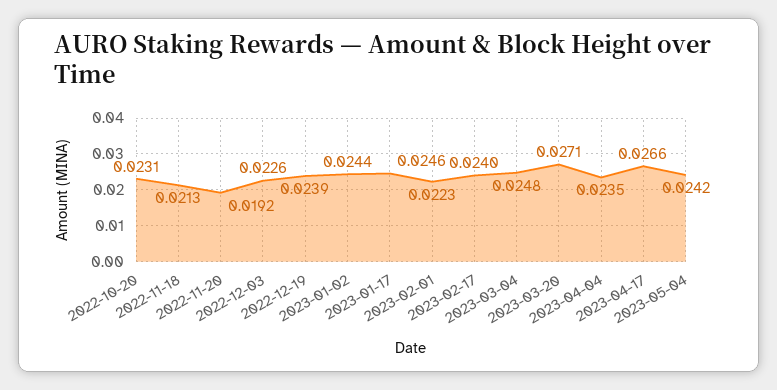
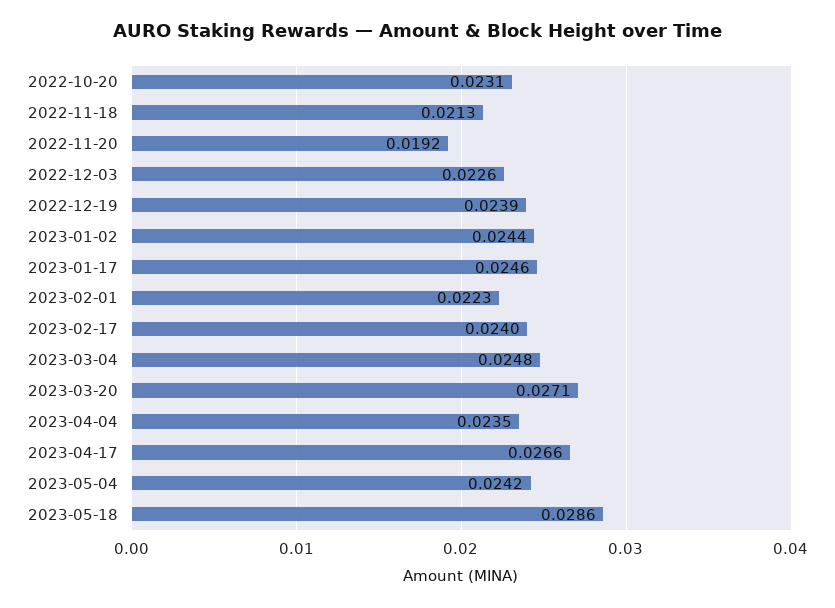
2023-05-18: none -> 0.0286

